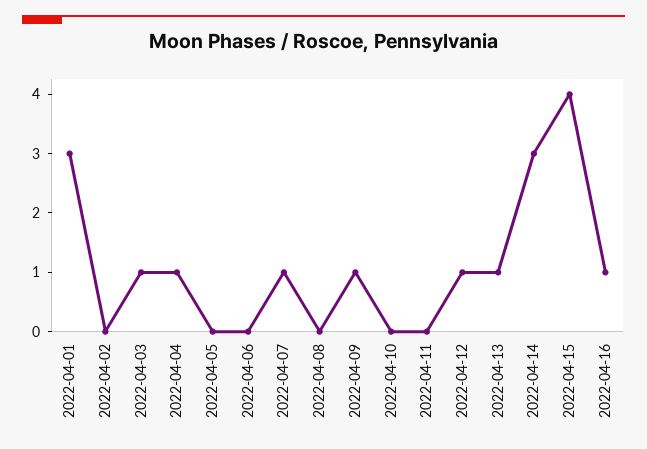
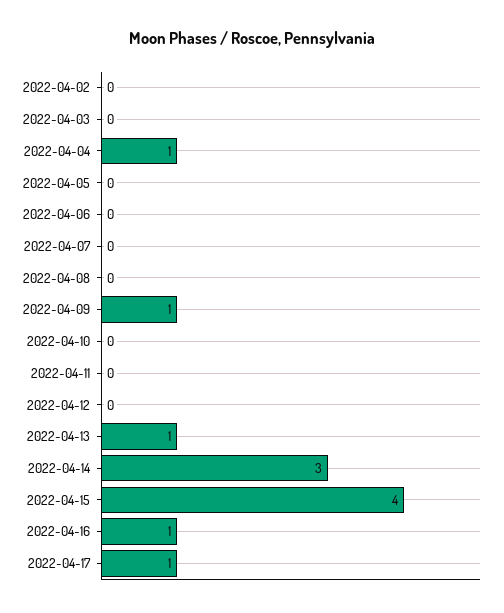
2022-04-01: 3 -> none
2022-04-03: 1 -> 0
2022-04-07: 1 -> 0
2022-04-12: 1 -> 0
2022-04-17: none -> 1

